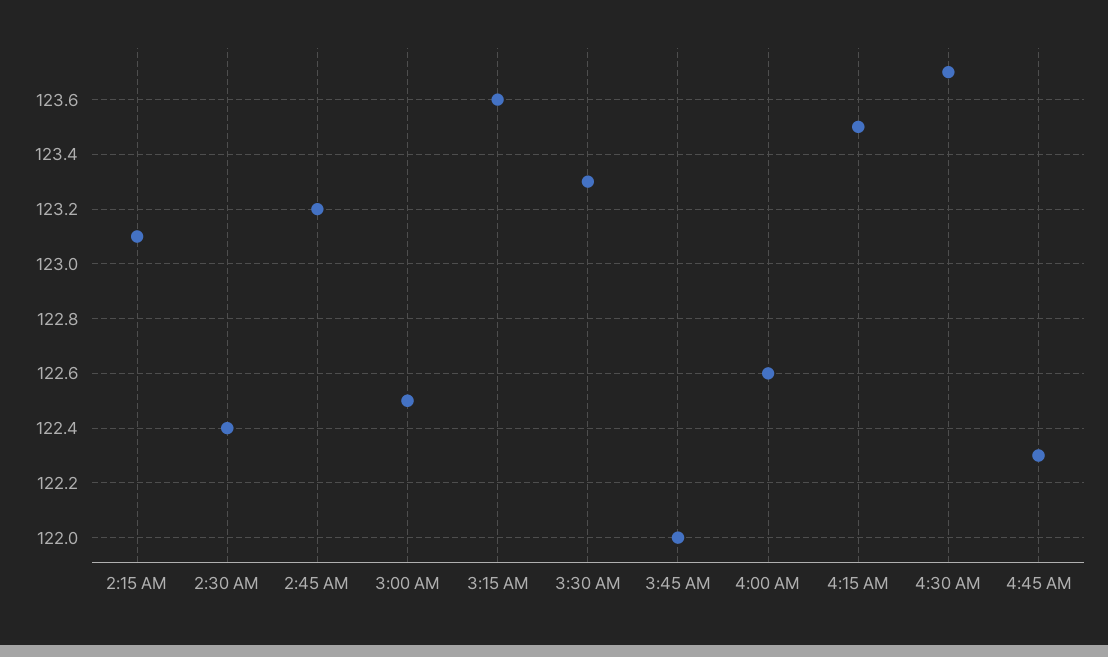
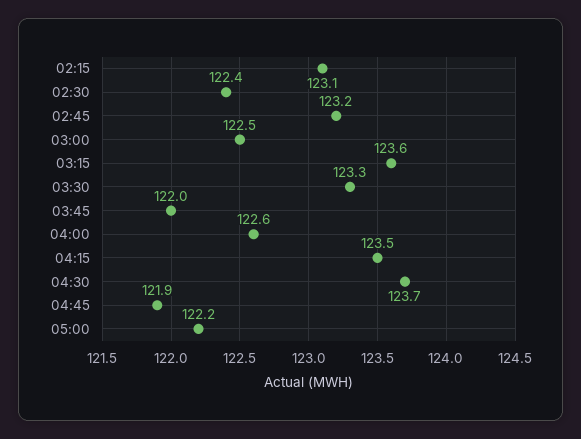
4:45 AM: 122.3 -> 121.9
05:00: none -> 122.2

